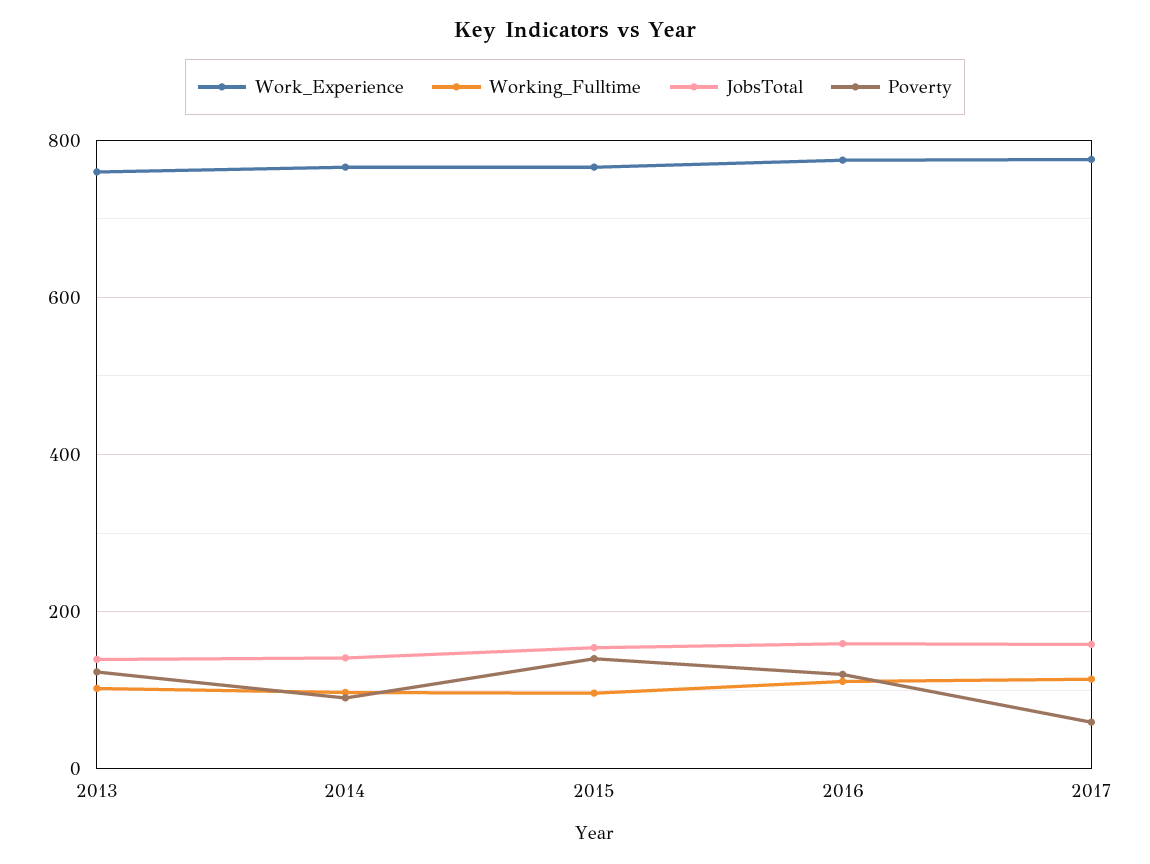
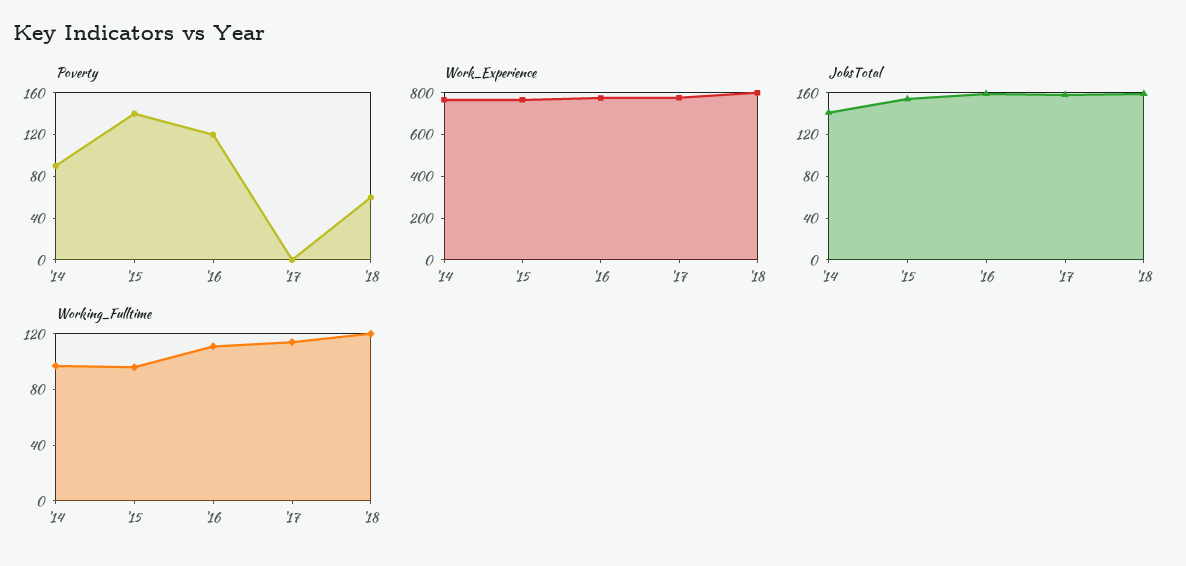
Work_Experience, 2013: 760 -> none
Working_Fulltime, 2013: 100 -> none
JobsTotal, 2013: 140 -> none
Poverty, 2013: 120 -> none
Poverty, 2017: 60 -> 0
Poverty, '18: none -> 60
Work_Experience, '18: none -> 800
JobsTotal, '18: none -> 160
Working_Fulltime, '18: none -> 120

